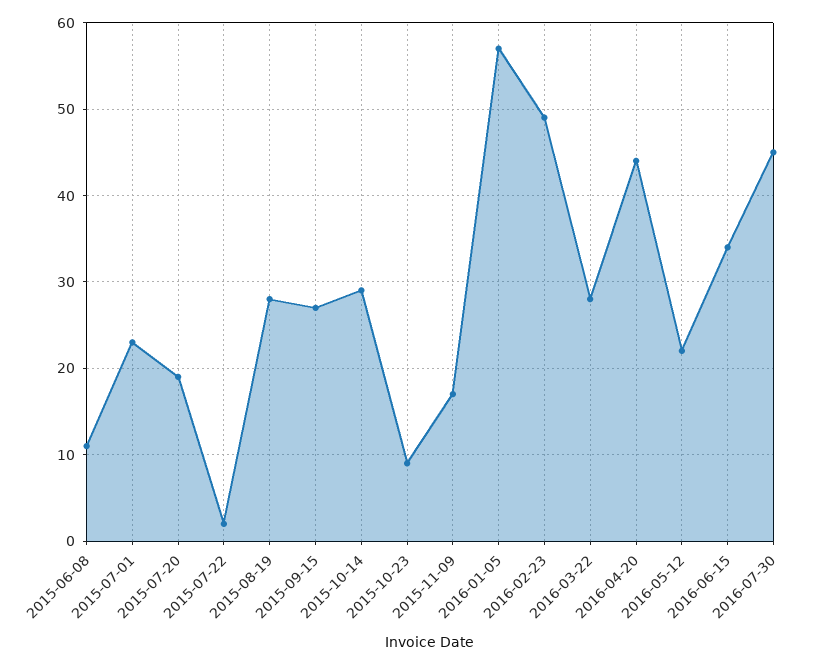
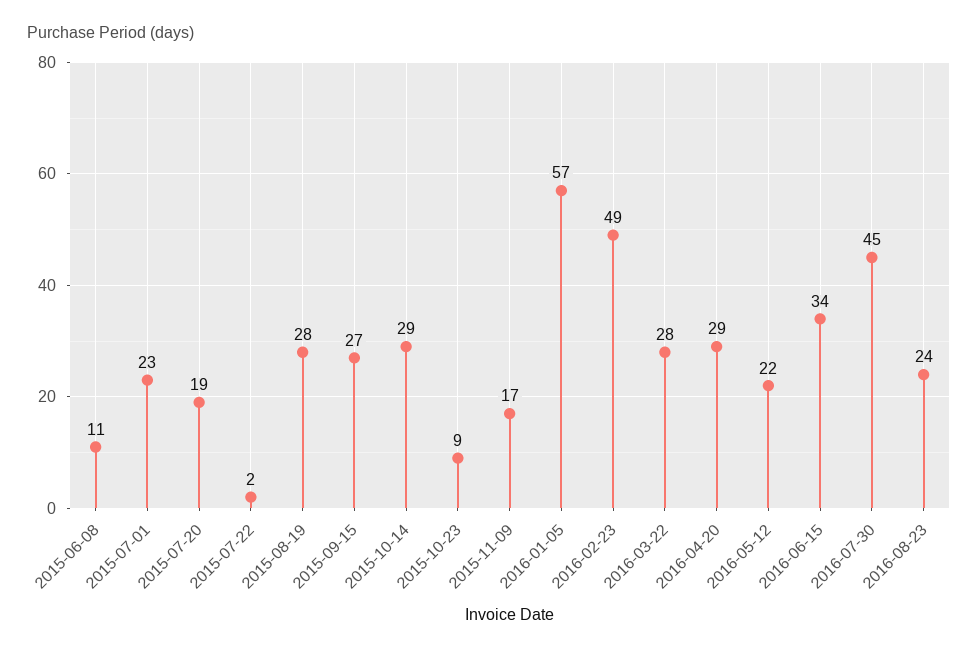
2016-04-20: 44 -> 29
2016-08-23: none -> 24

